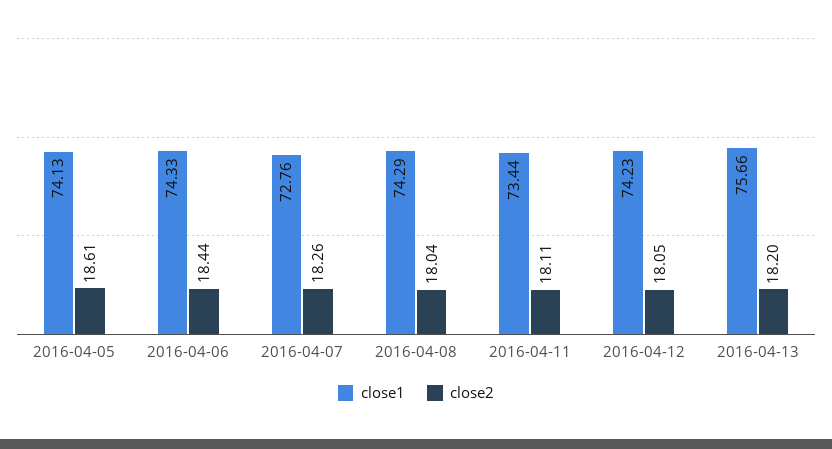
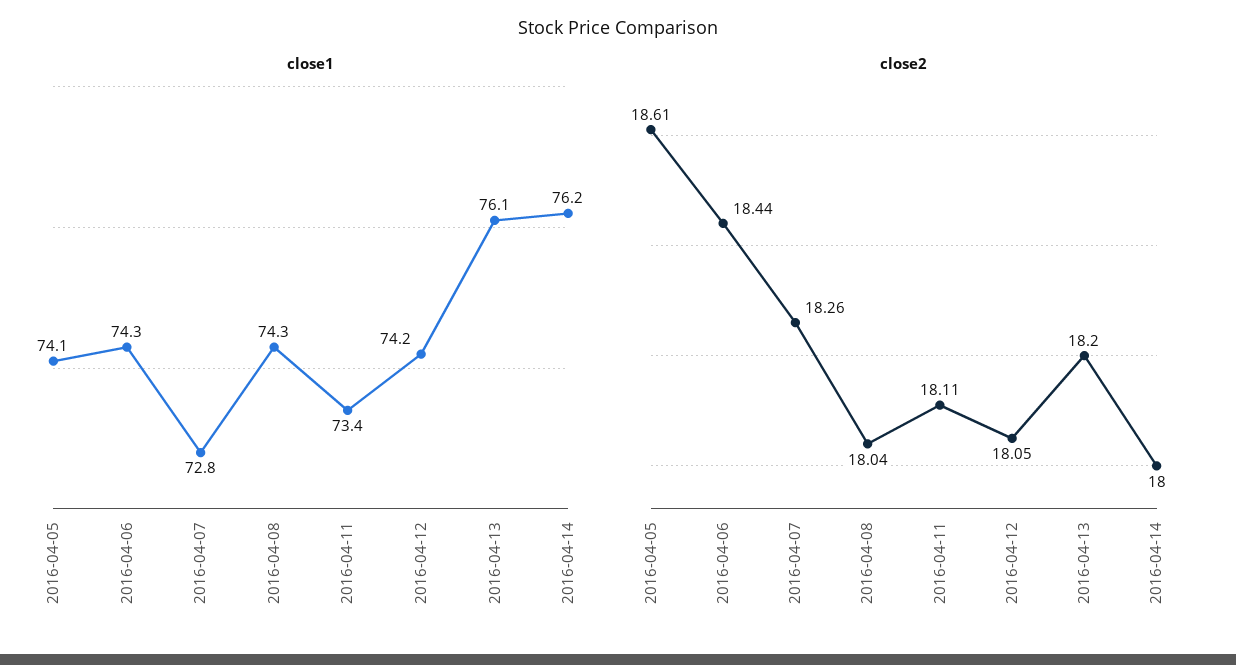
close1, 2016-04-13: 75.66 -> 76.1
close1, 2016-04-14: none -> 76.2
close2, 2016-04-14: none -> 18

